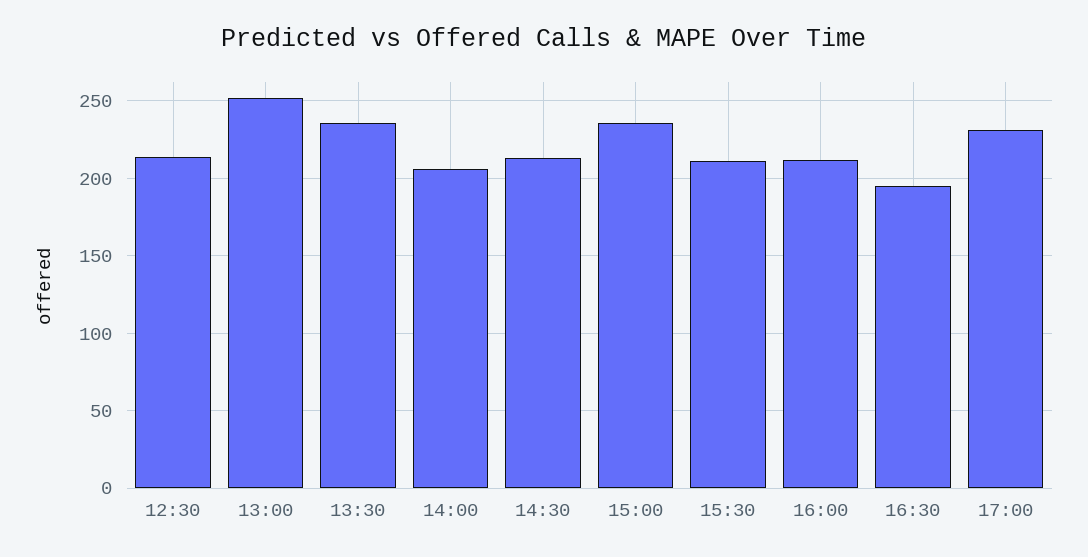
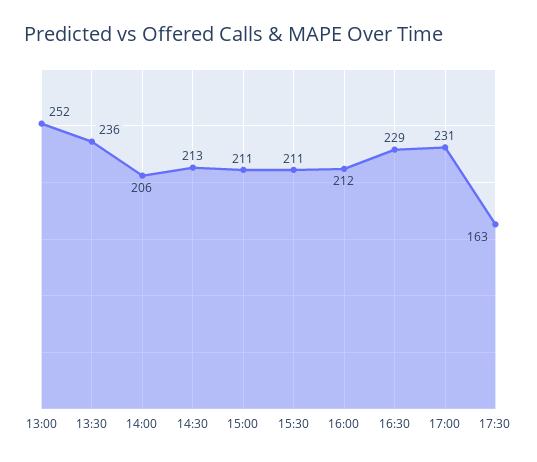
12:30: 215 -> none
15:00: 235 -> 211
16:30: 195 -> 229
17:30: none -> 163

